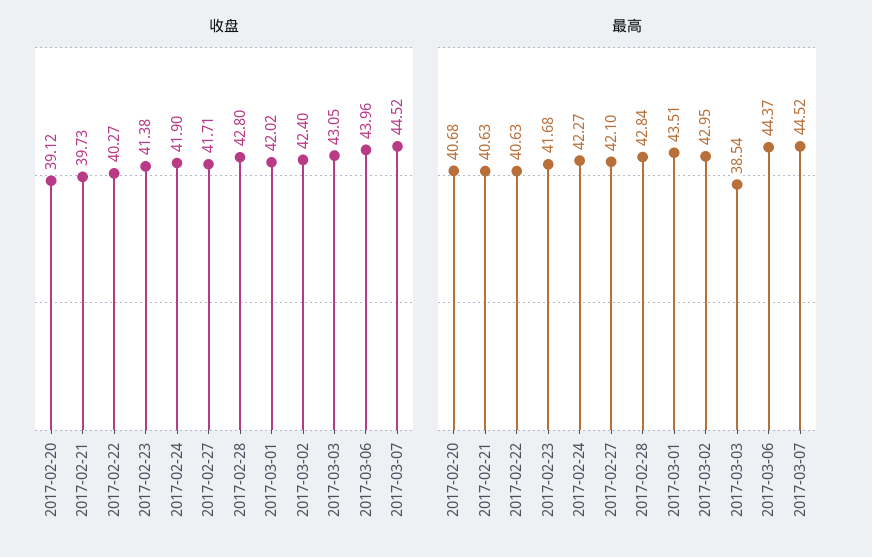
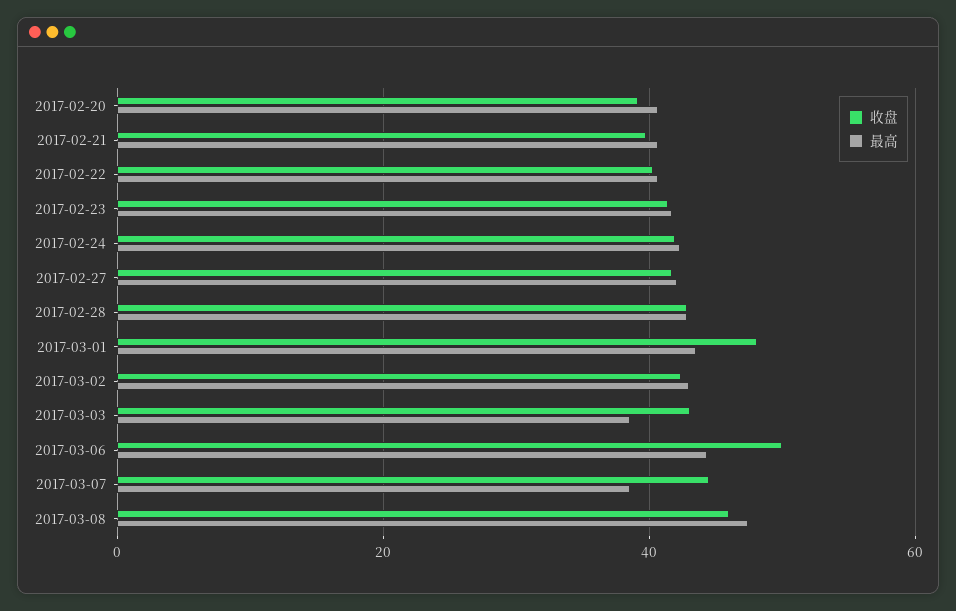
收盘, 2017-03-01: 42.02 -> 48
收盘, 2017-03-06: 43.96 -> 50
最高, 2017-03-07: 44.52 -> 38
收盘, 2017-03-08: none -> 46
最高, 2017-03-08: none -> 48

